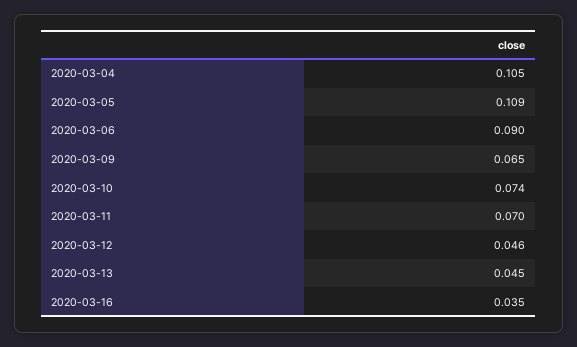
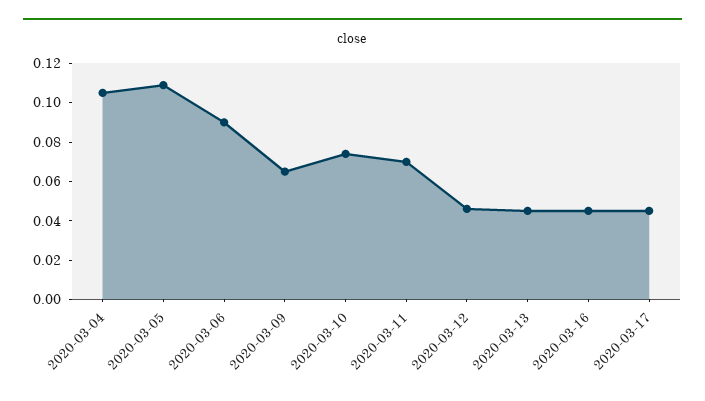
2020-03-16: 0.035 -> 0.045
2020-03-17: none -> 0.045

